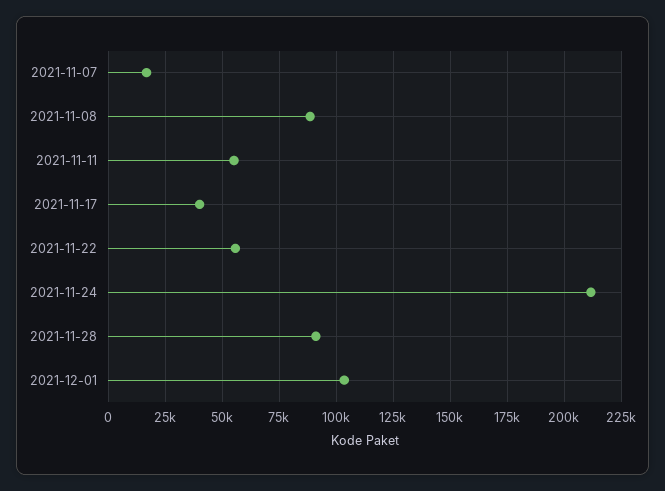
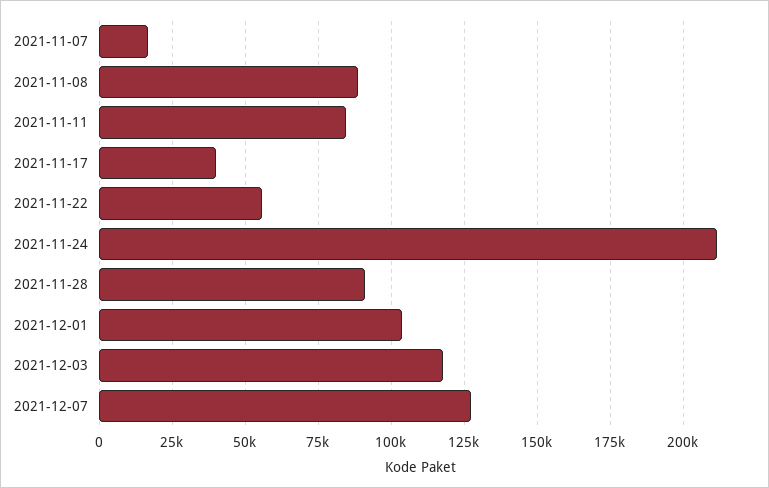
2021-11-11: 55000 -> 85000
2021-12-03: none -> 117500
2021-12-07: none -> 127500

